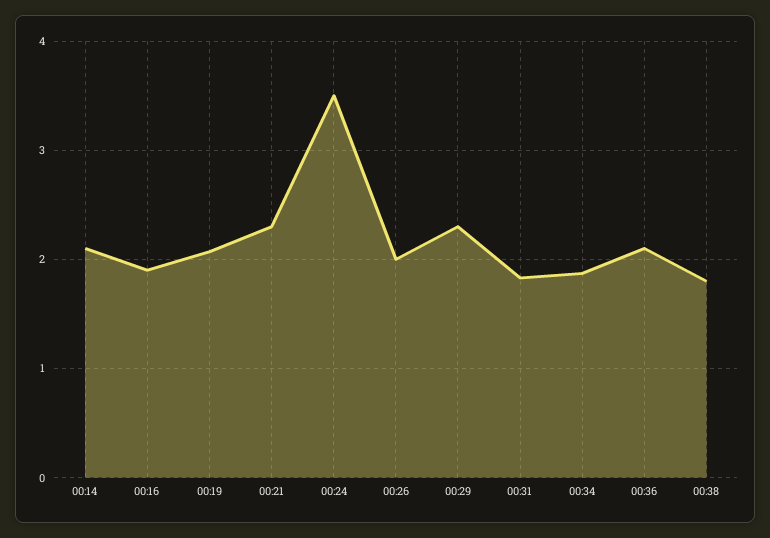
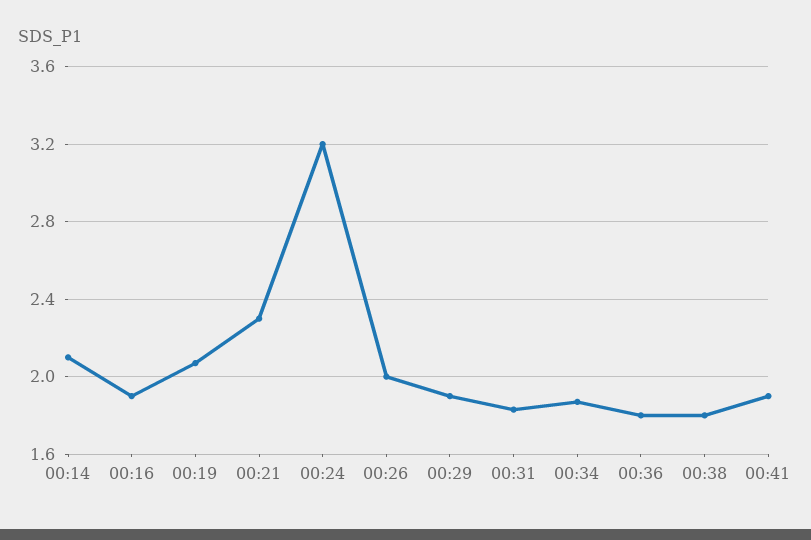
00:24: 3.5 -> 3.2
00:29: 2.3 -> 1.9
00:36: 2.1 -> 1.8
00:41: none -> 1.9

